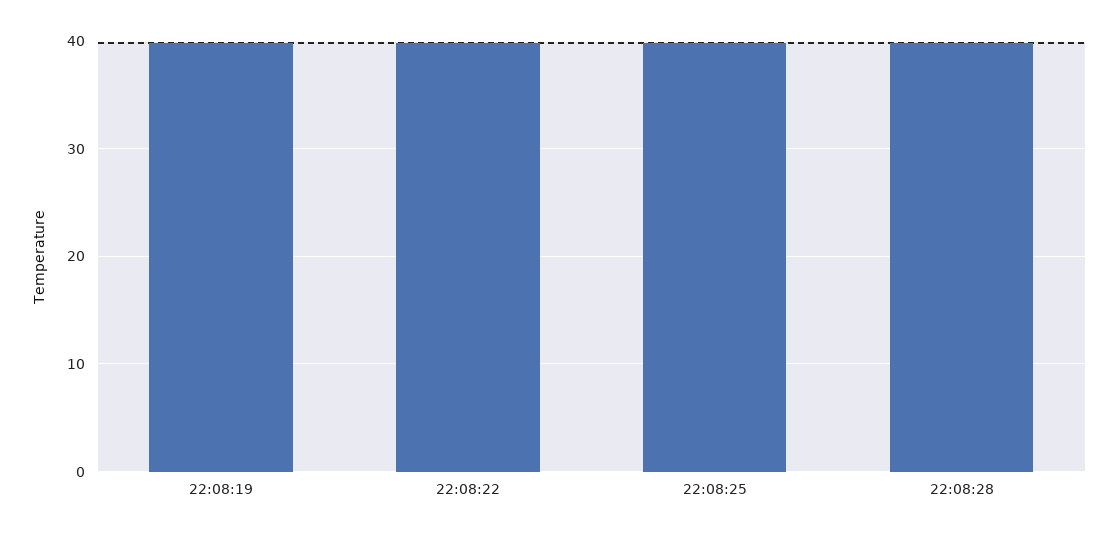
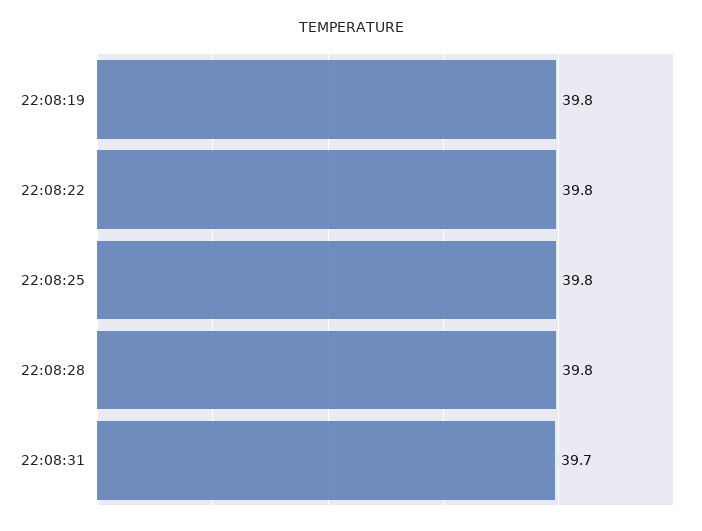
22:08:31: none -> 39.7

